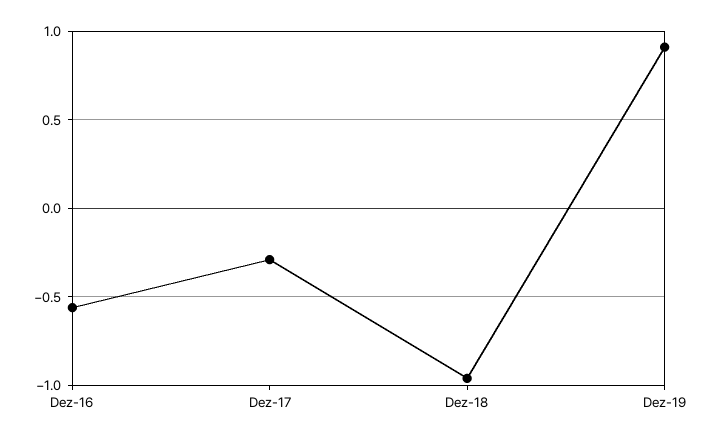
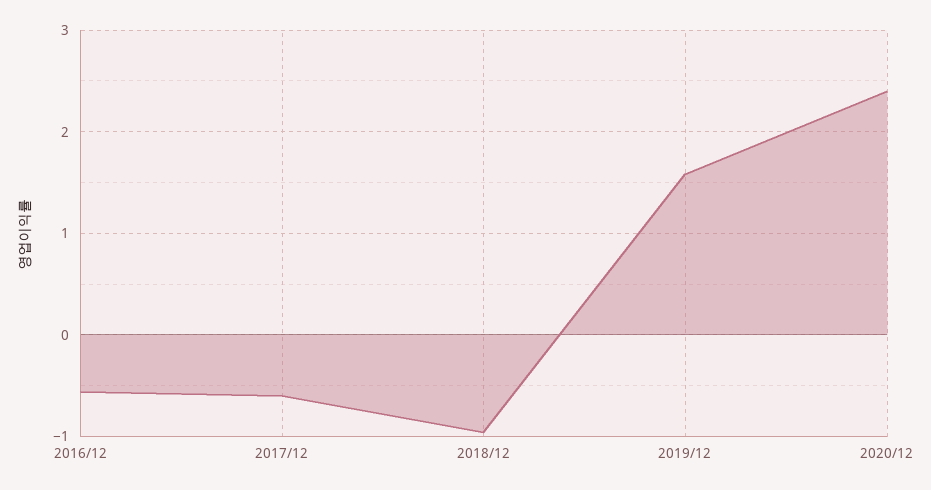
Dez-17: -0.3 -> -0.6
Dez-19: 0.9 -> 1.6
2020/12: none -> 2.4

